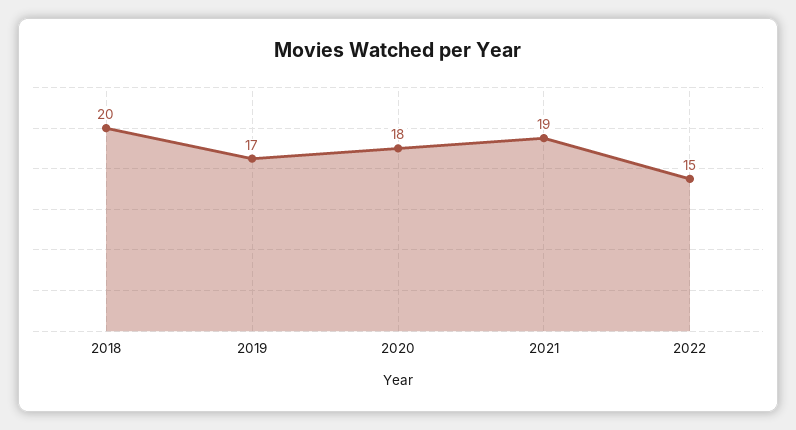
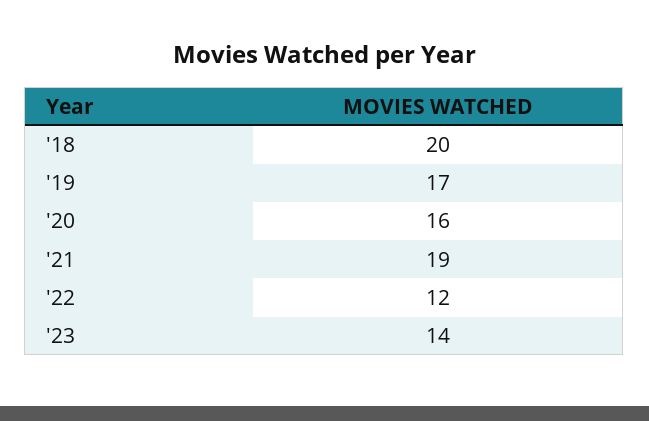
2020: 18 -> 16
2022: 15 -> 12
'23: none -> 14

